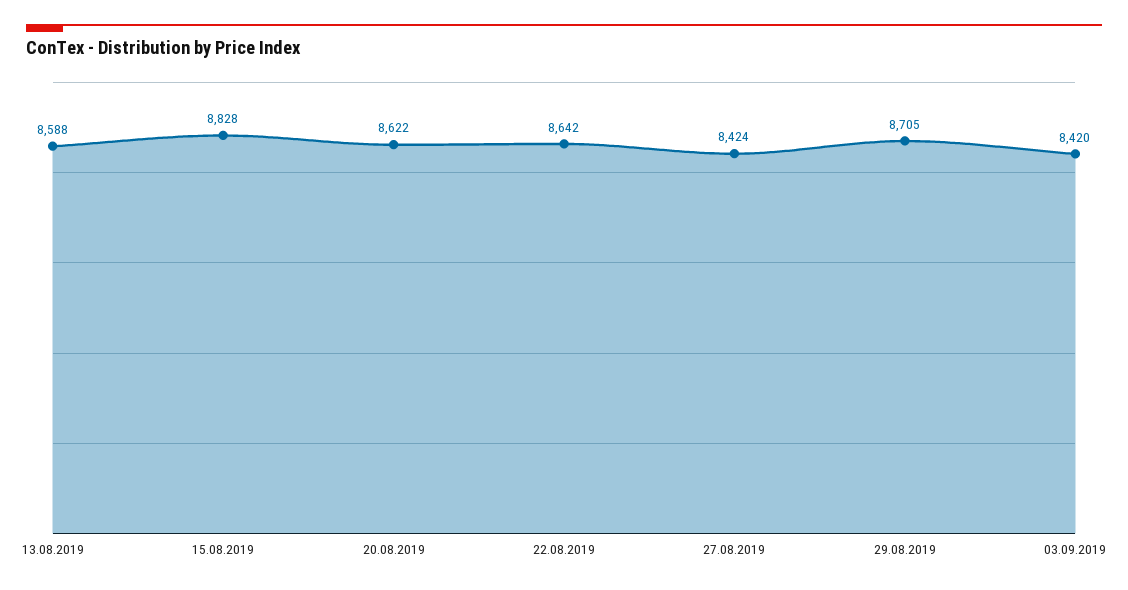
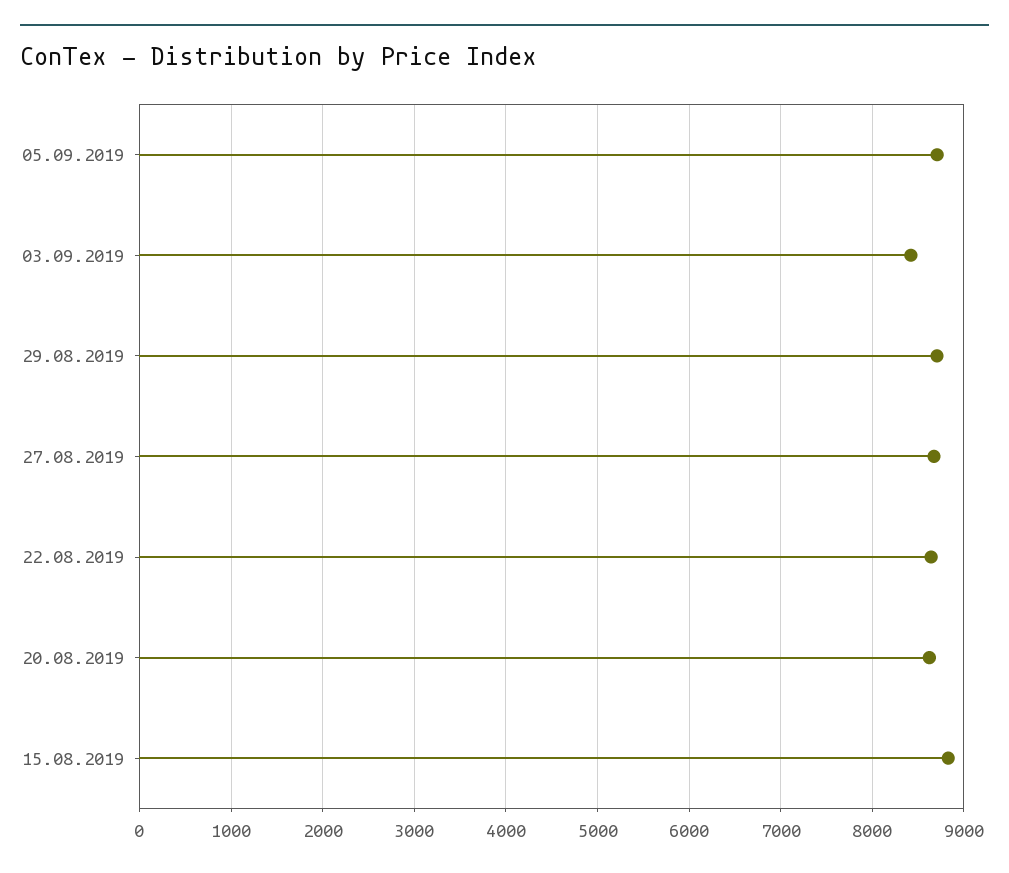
13.08.2019: 8588 -> none
27.08.2019: 8424 -> 8700
05.09.2019: none -> 8700

